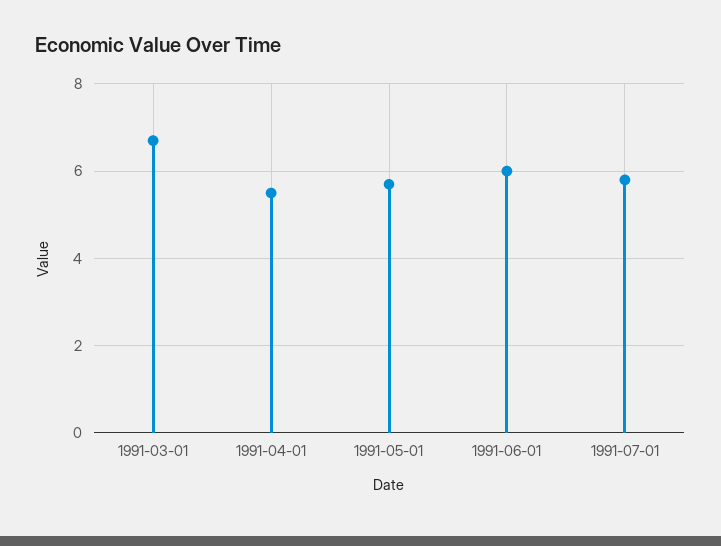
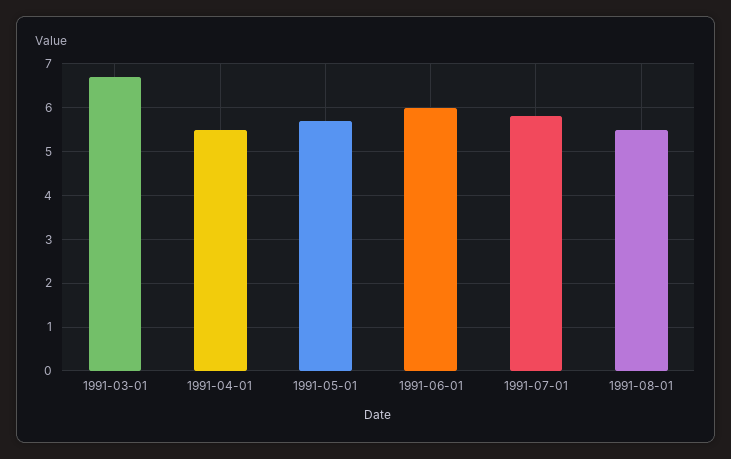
1991-08-01: none -> 5.5

